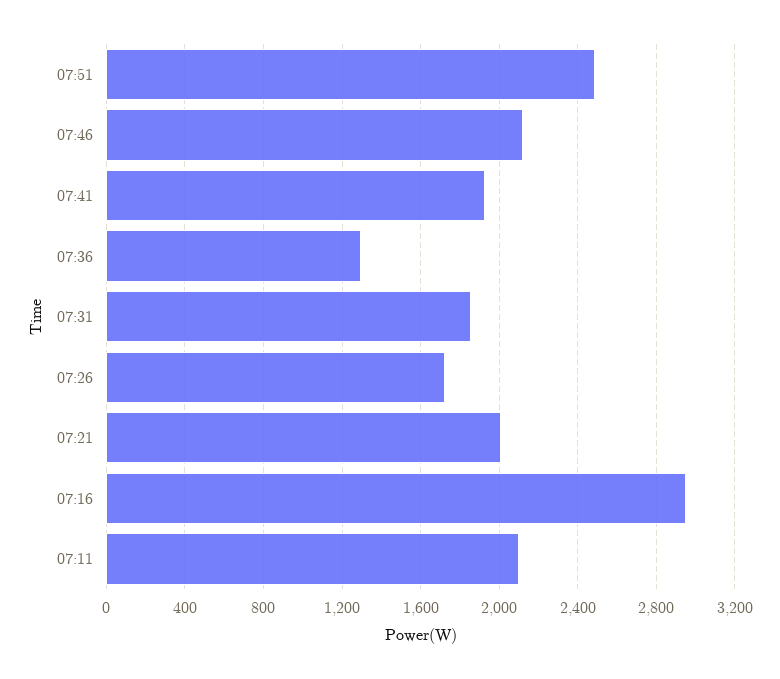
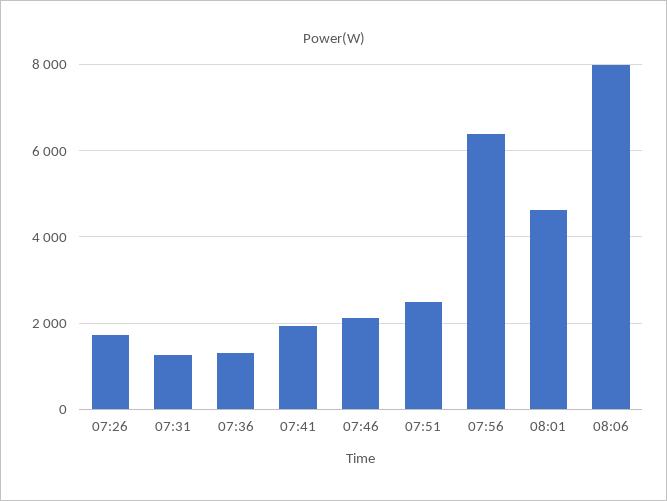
07:31: 1850 -> 1200
07:21: 2000 -> none
07:16: 2950 -> none
07:11: 2100 -> none
07:56: none -> 6400
08:01: none -> 4600
08:06: none -> 8000

